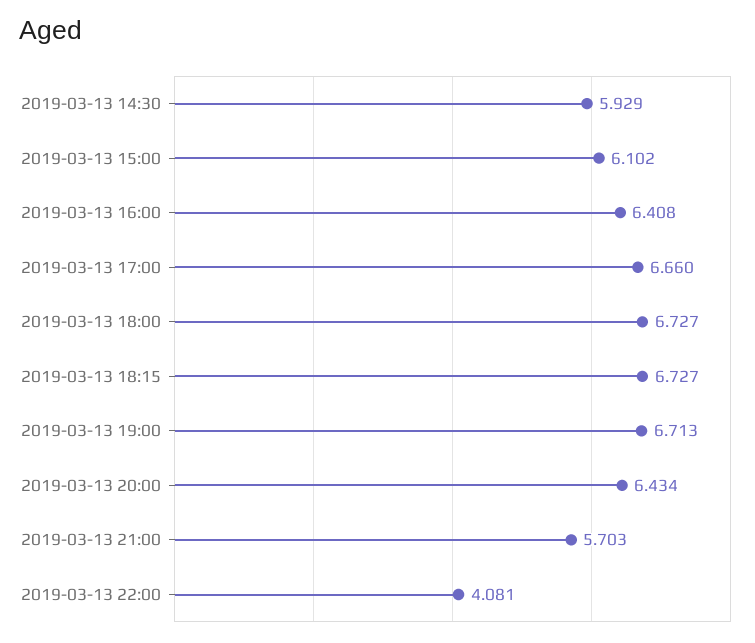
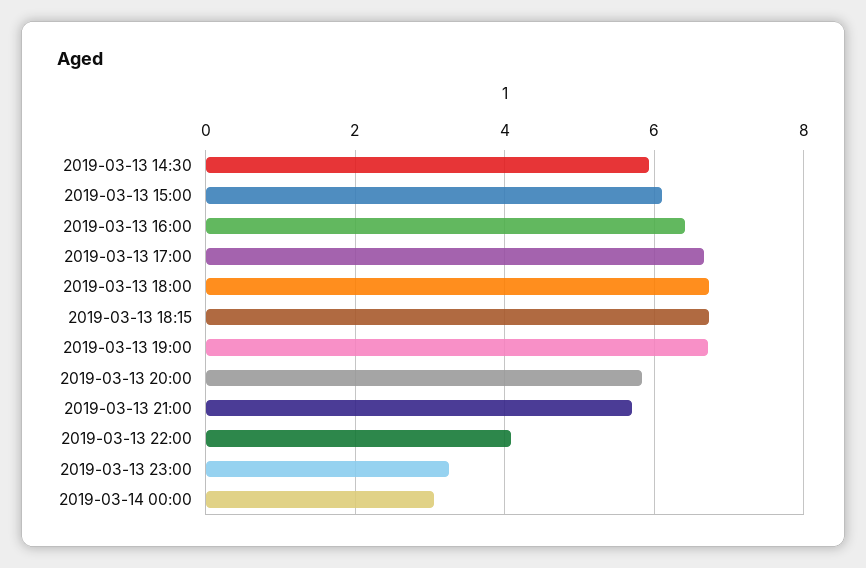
2019-03-13 20:00: 6.434 -> 5.8
2019-03-13 23:00: none -> 3.2
2019-03-14 00:00: none -> 3

